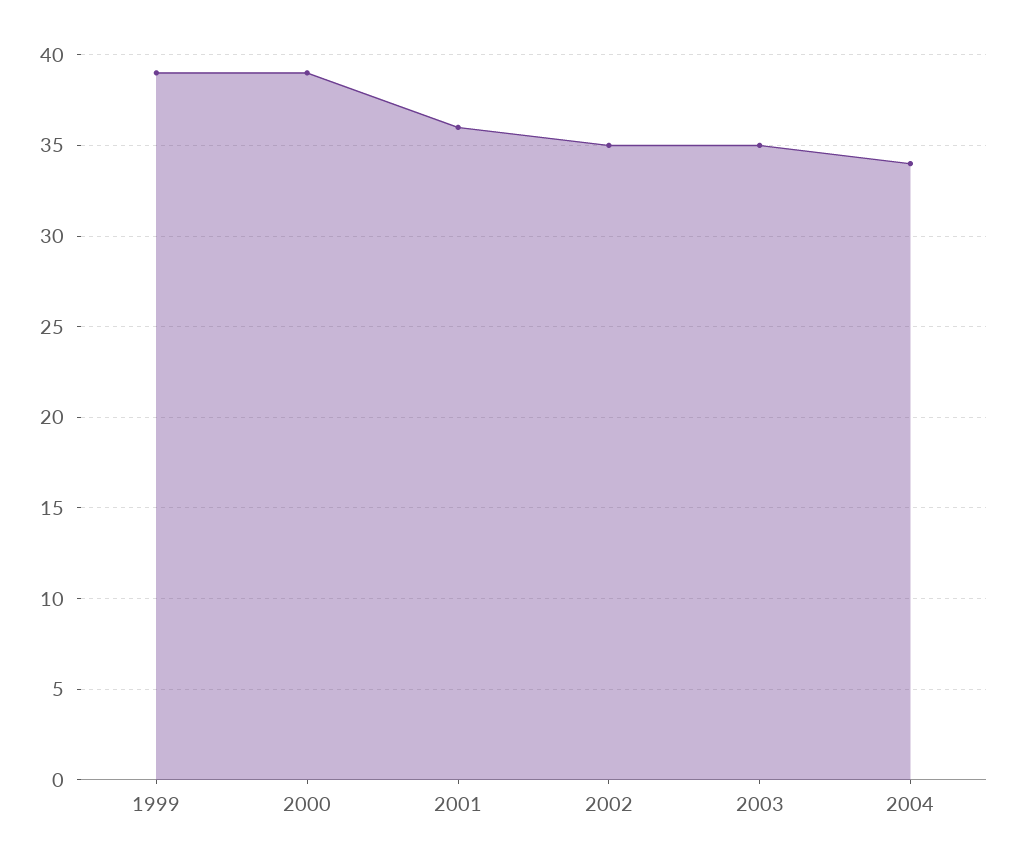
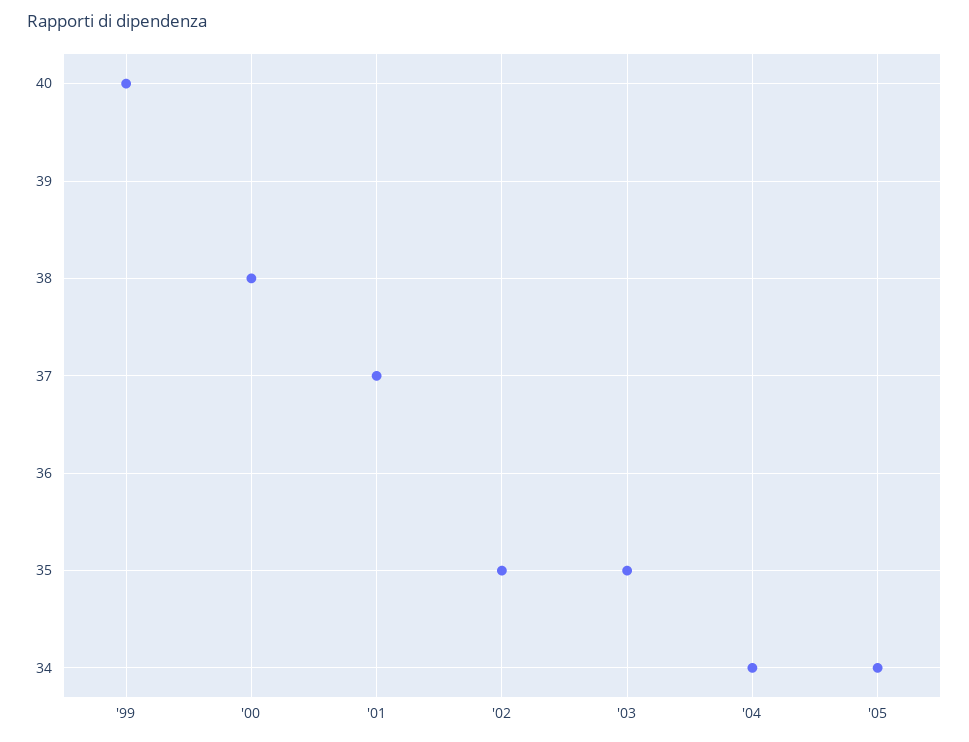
1999: 39 -> 40
2000: 39 -> 38
2001: 36 -> 37
'05: none -> 34

